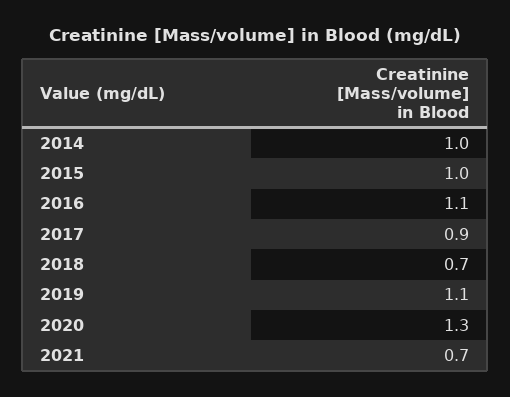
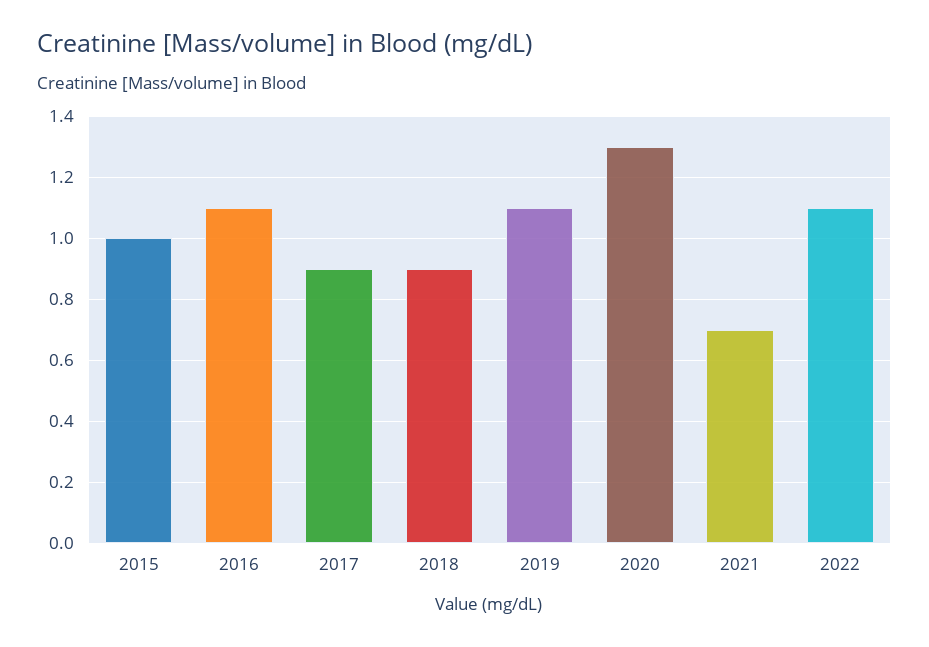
2014: 1 -> none
2018: 0.7 -> 0.9
2022: none -> 1.1

